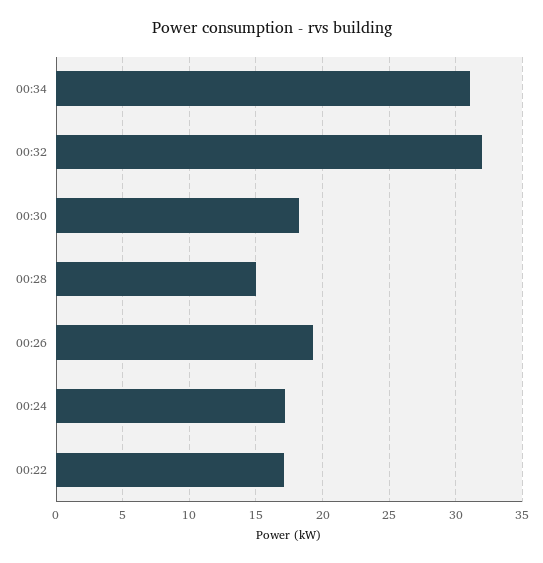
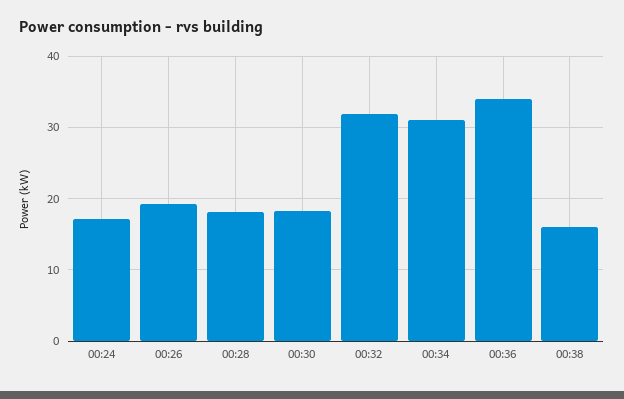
00:28: 15 -> 18
00:22: 17 -> none
00:36: none -> 34
00:38: none -> 16

